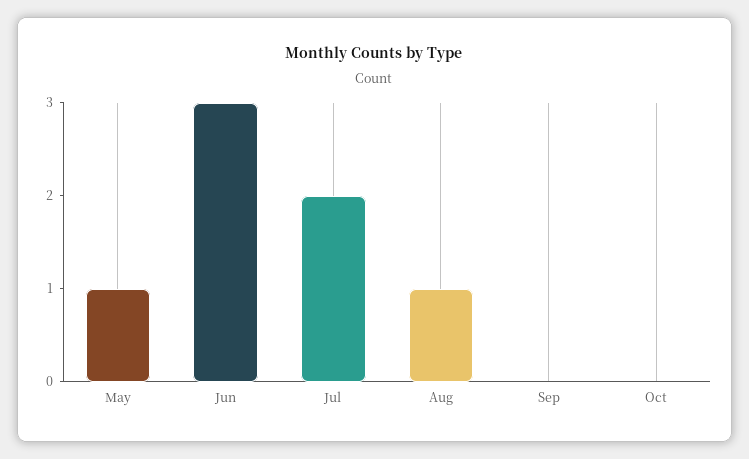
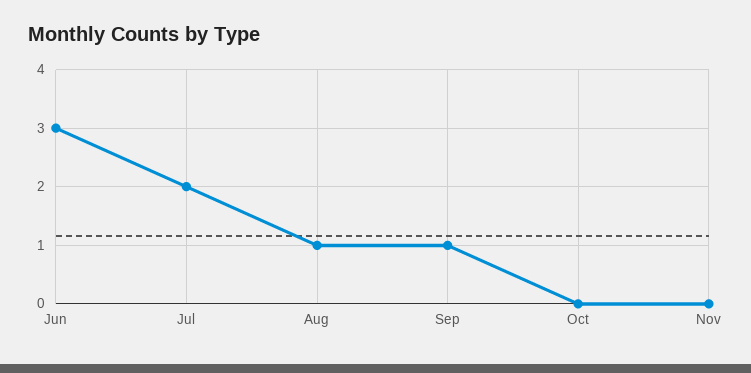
May: 1 -> none
Sep: 0 -> 1
Nov: none -> 0

